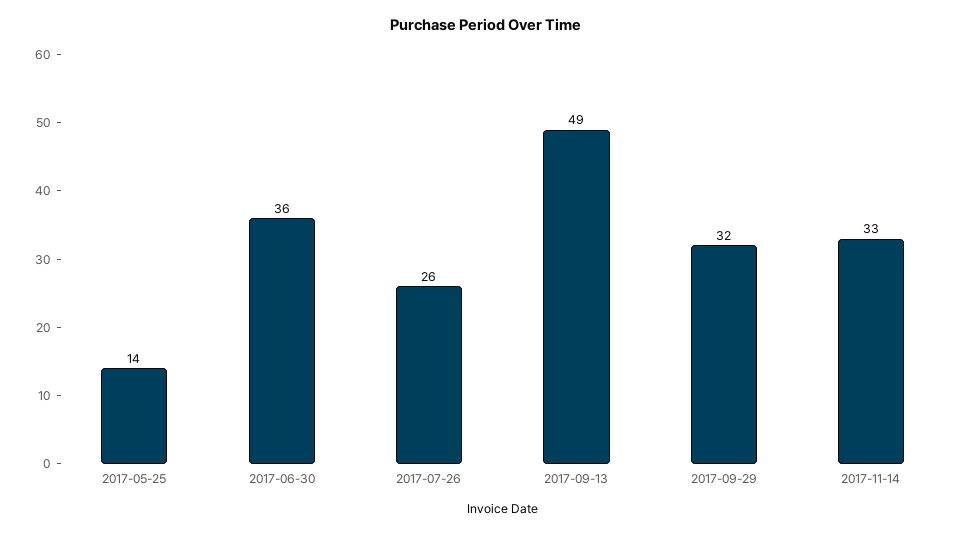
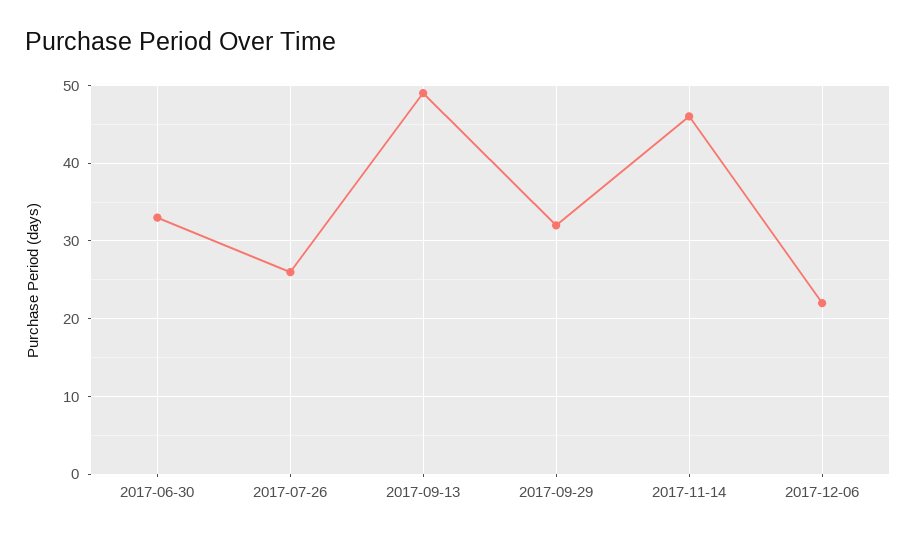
2017-05-25: 14 -> none
2017-06-30: 36 -> 33
2017-11-14: 33 -> 46
2017-12-06: none -> 22

